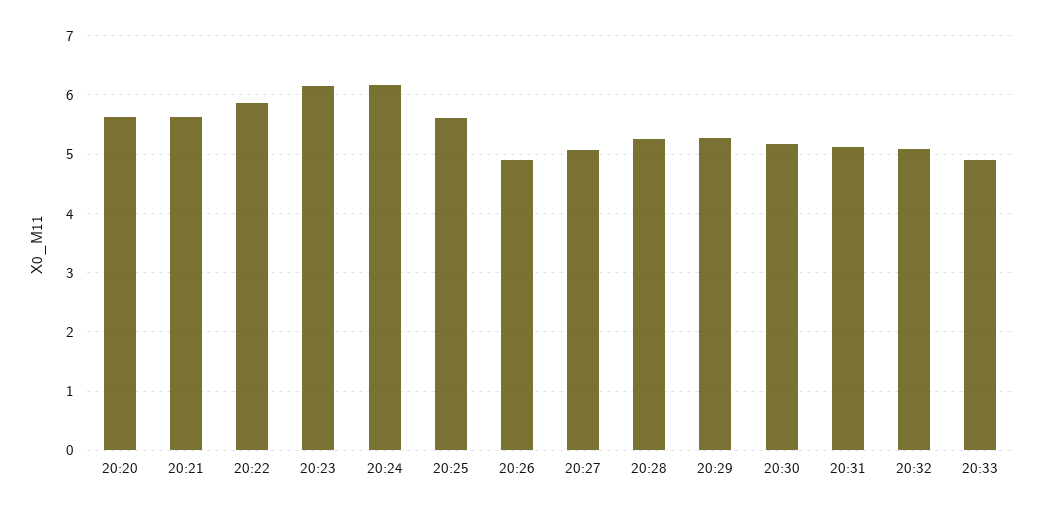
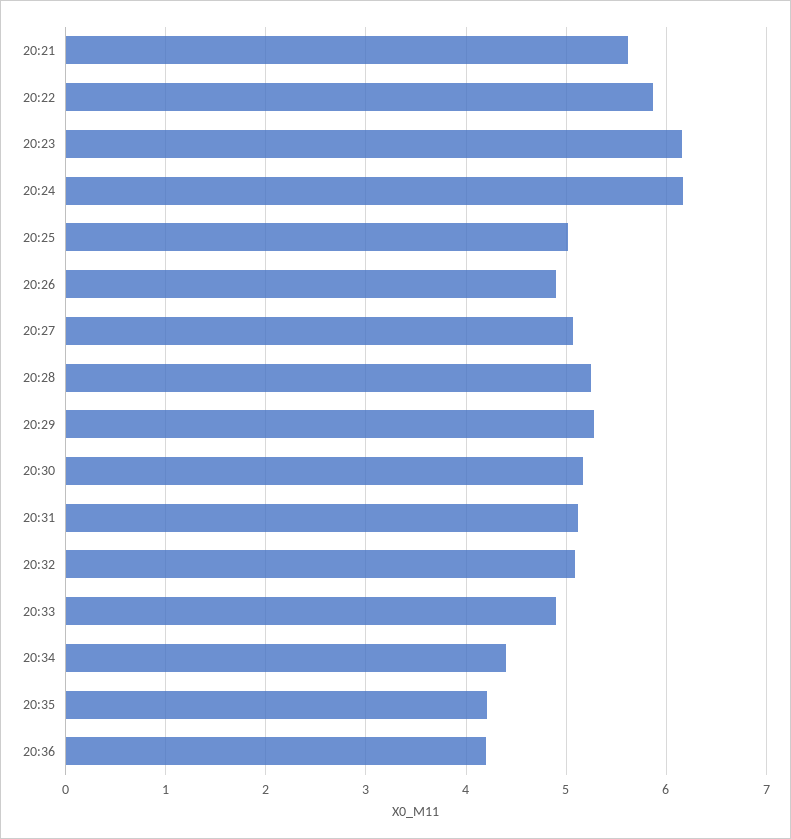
20:20: 5.6 -> none
20:25: 5.6 -> 5
20:34: none -> 4.4
20:35: none -> 4.2
20:36: none -> 4.2

